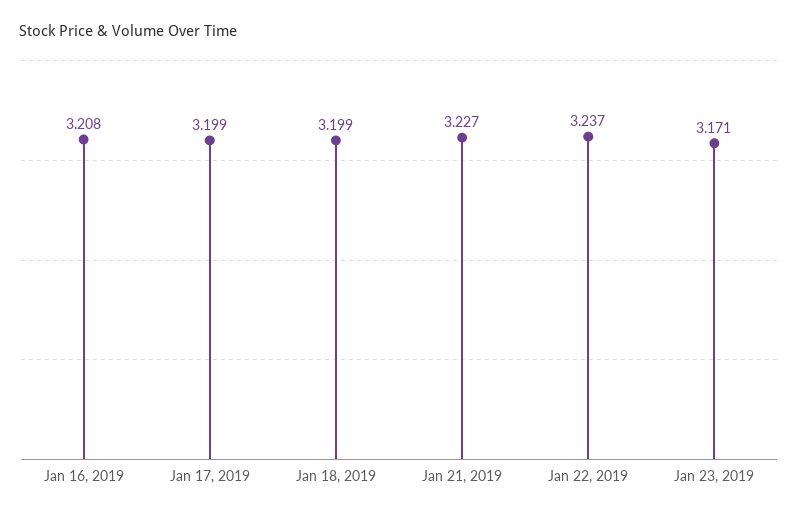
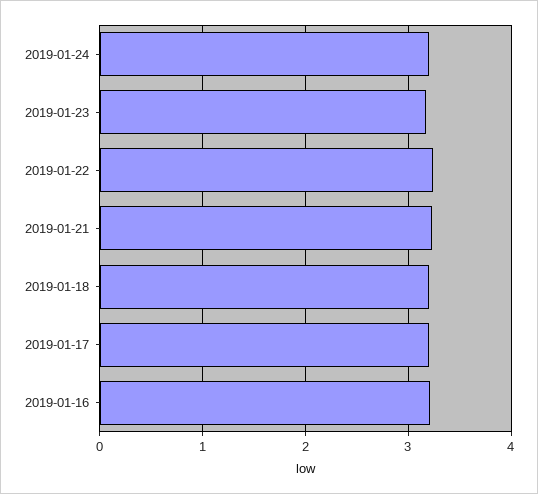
2019-01-24: none -> 3.2

